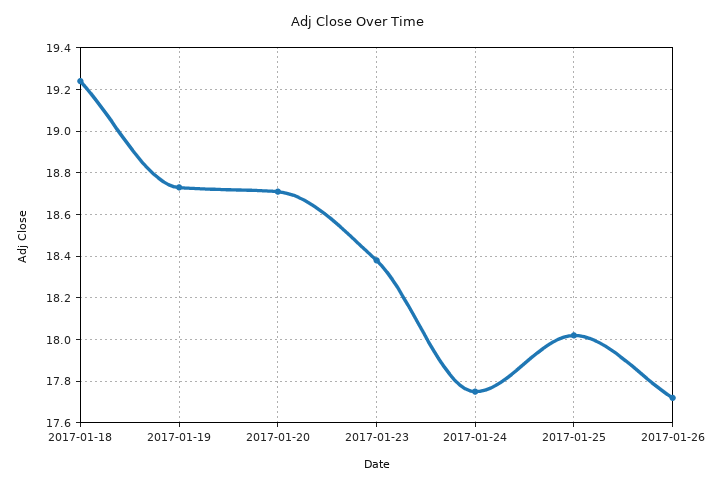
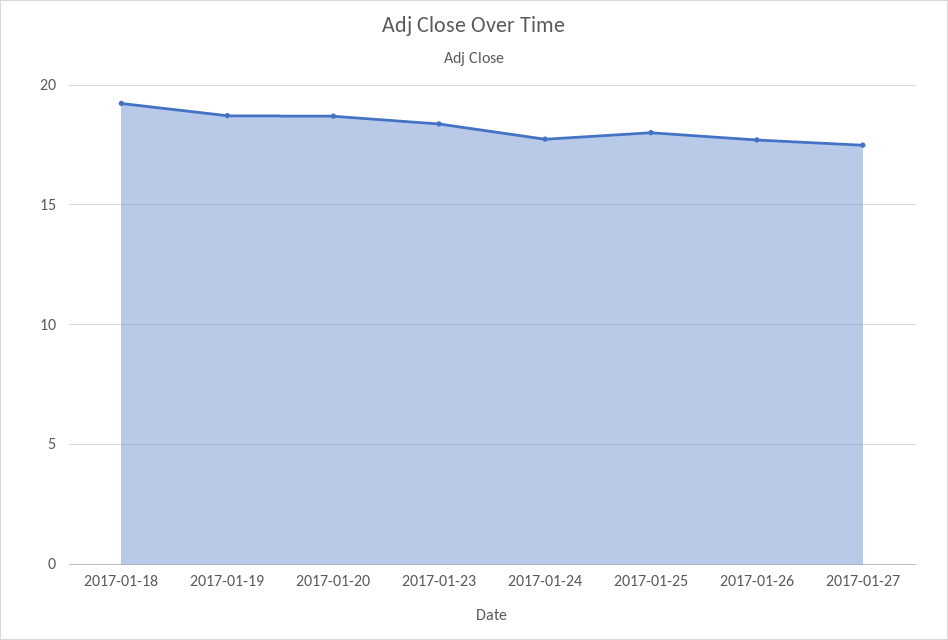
2017-01-27: none -> 17.5

